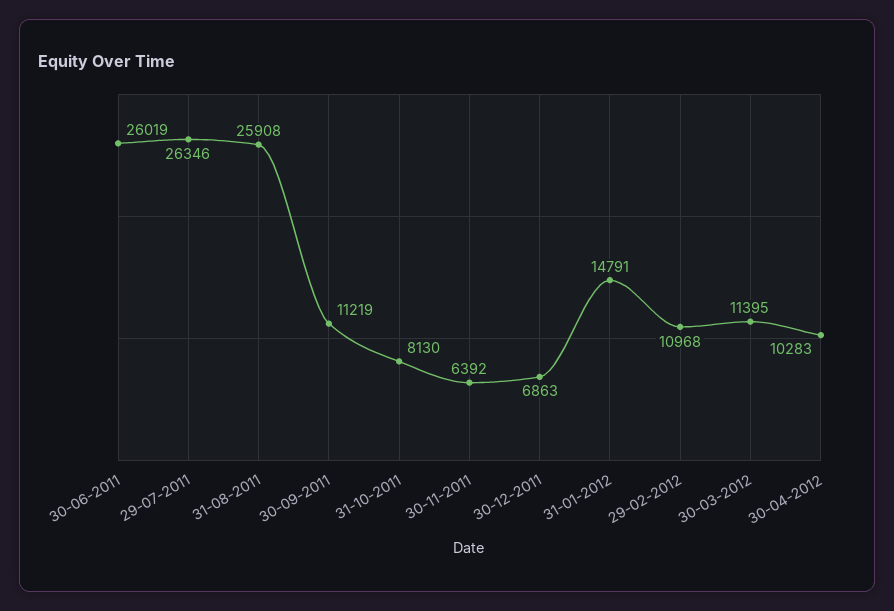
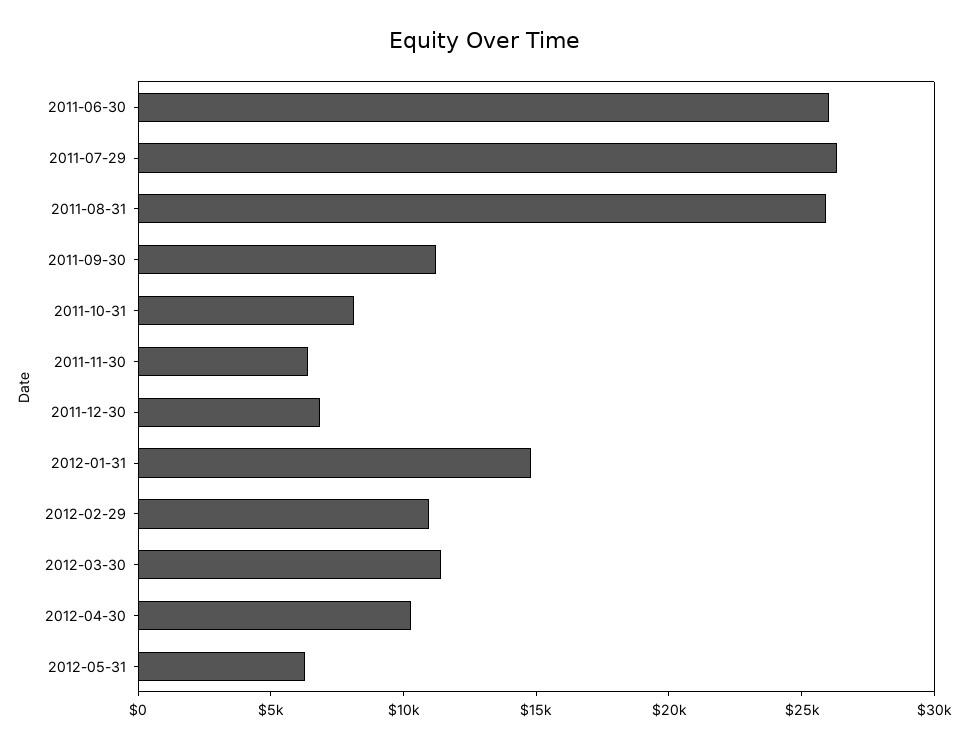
2012-05-31: none -> 6000

